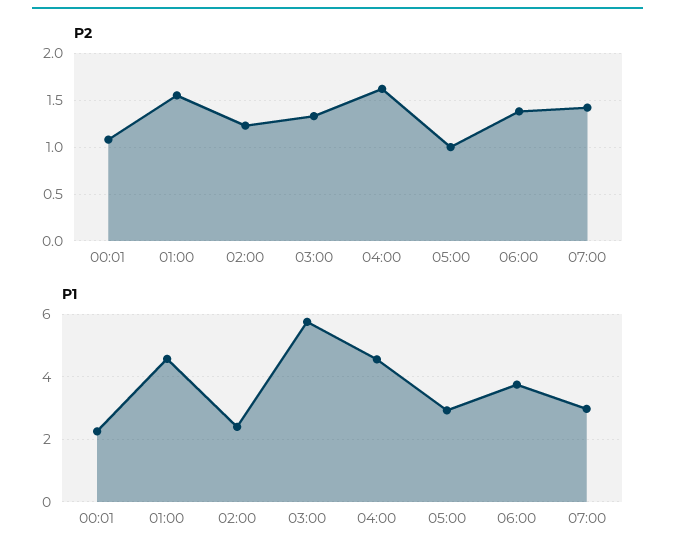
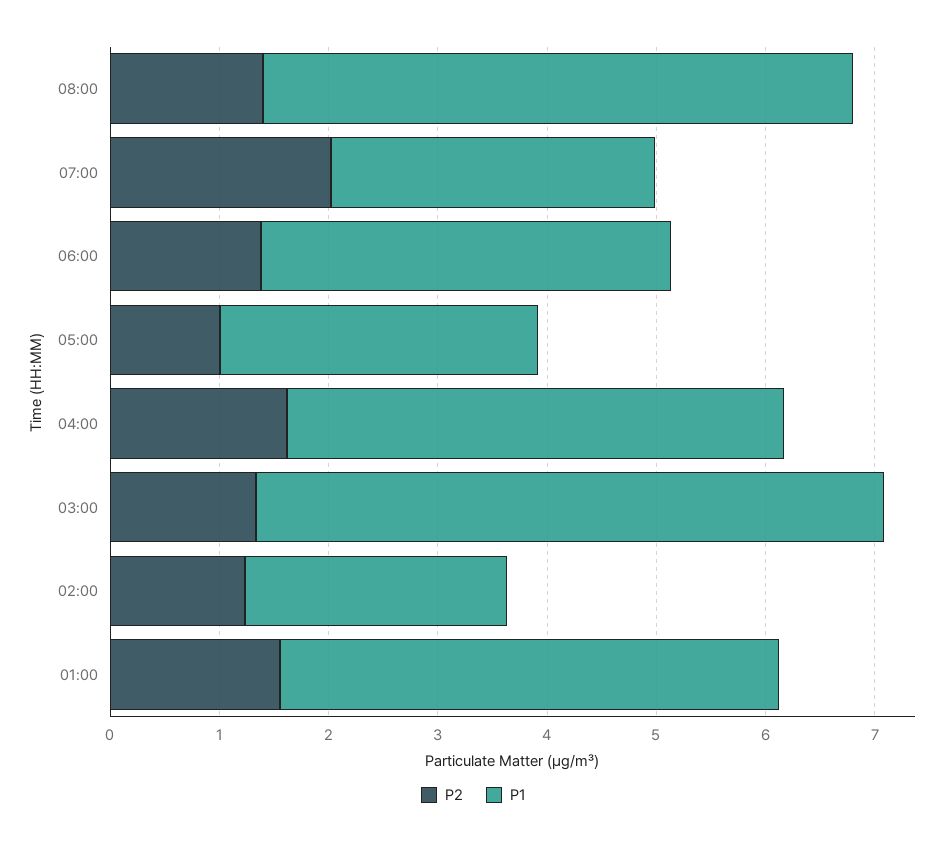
P2, 00:01: 1.1 -> none
P2, 07:00: 1.4 -> 2
P1, 00:01: 2.2 -> none
P2, 08:00: none -> 1.4
P1, 08:00: none -> 5.4

